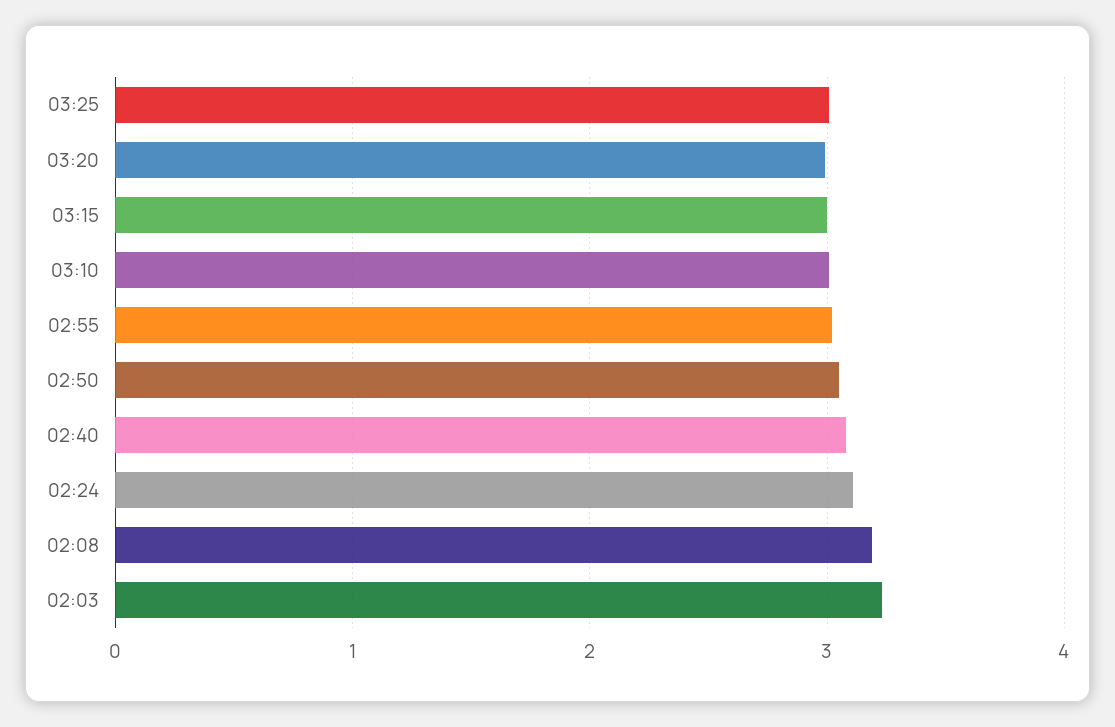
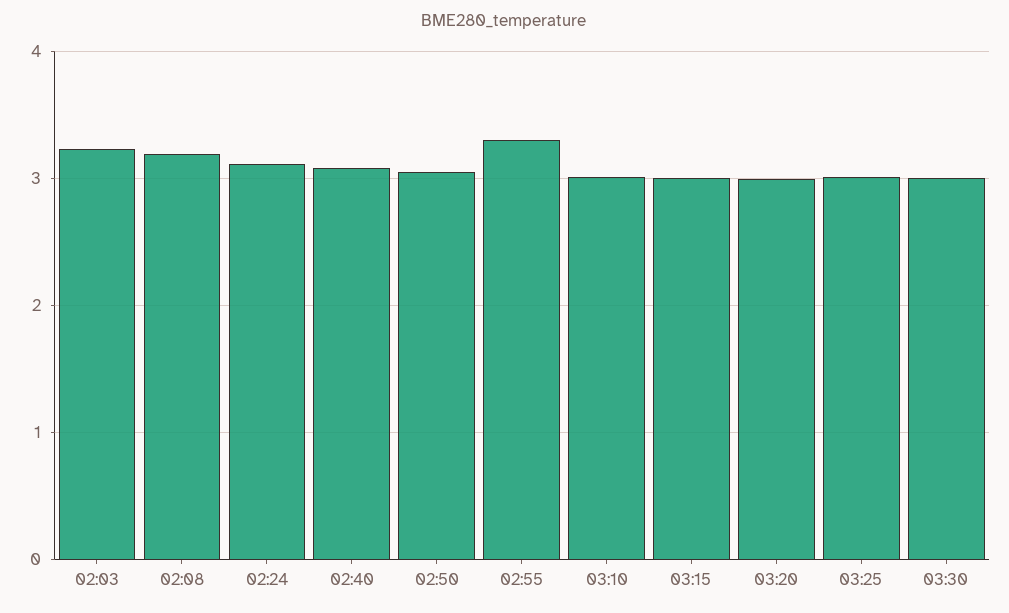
02:55: 3 -> 3.3
03:30: none -> 3

